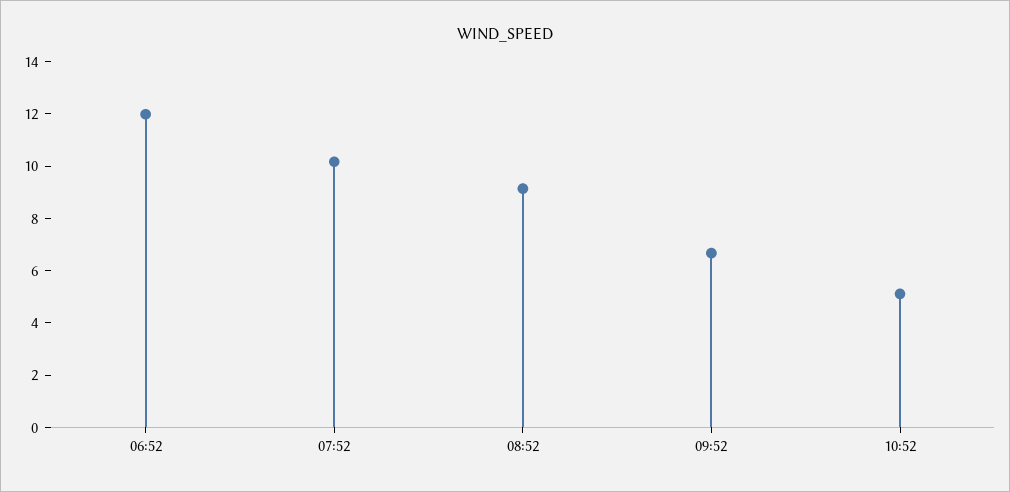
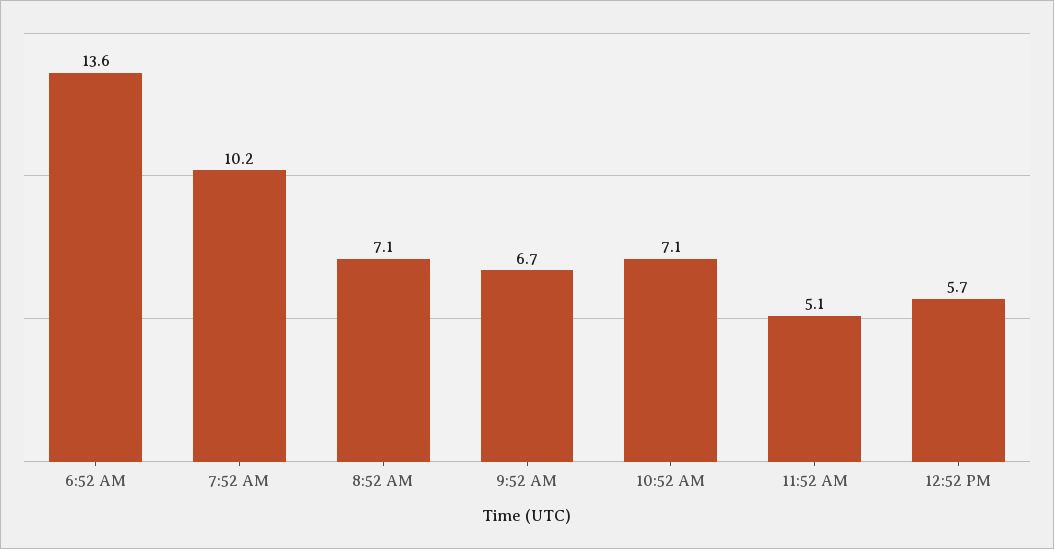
06:52: 12 -> 13.6
08:52: 9 -> 7.1
10:52: 5 -> 7.1
11:52 AM: none -> 5.1
12:52 PM: none -> 5.7

